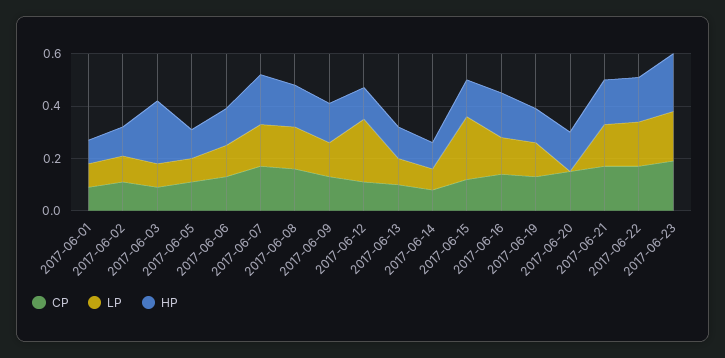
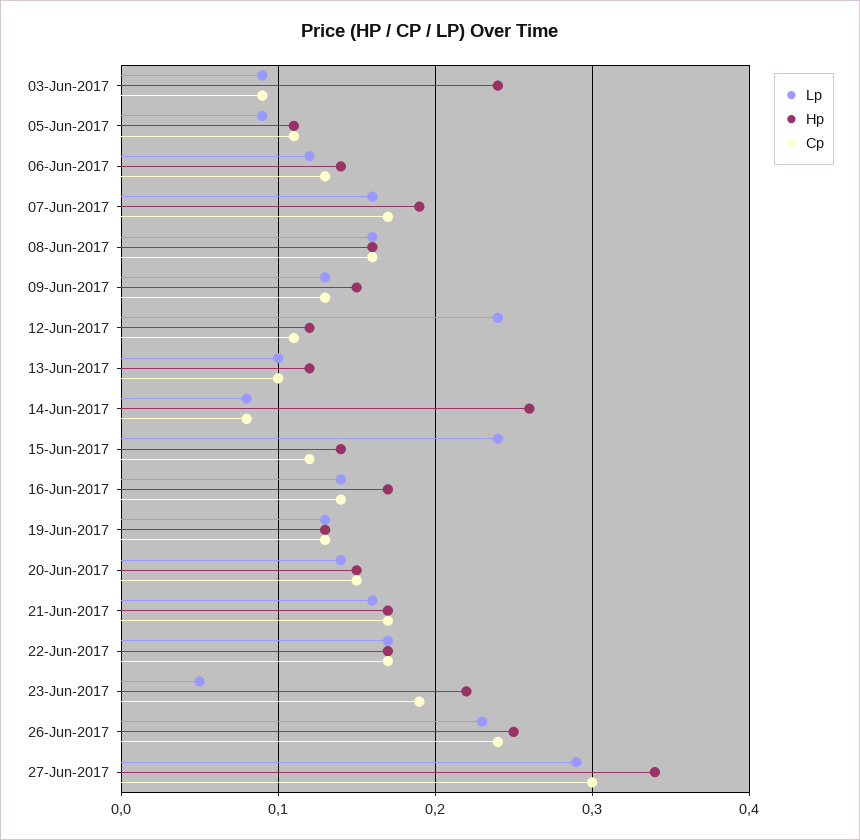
CP, 2017-06-01: 0.1 -> none
LP, 2017-06-01: 0.1 -> none
HP, 2017-06-01: 0.1 -> none
CP, 2017-06-02: 0.1 -> none
LP, 2017-06-02: 0.1 -> none
HP, 2017-06-02: 0.1 -> none
HP, 2017-06-14: 0.1 -> 0.26
LP, 2017-06-20: 0 -> 0.14
LP, 2017-06-23: 0.2 -> 0.05
LP, 26-Jun-2017: none -> 0.23
HP, 26-Jun-2017: none -> 0.25
CP, 26-Jun-2017: none -> 0.24
LP, 27-Jun-2017: none -> 0.29
HP, 27-Jun-2017: none -> 0.34
CP, 27-Jun-2017: none -> 0.3

